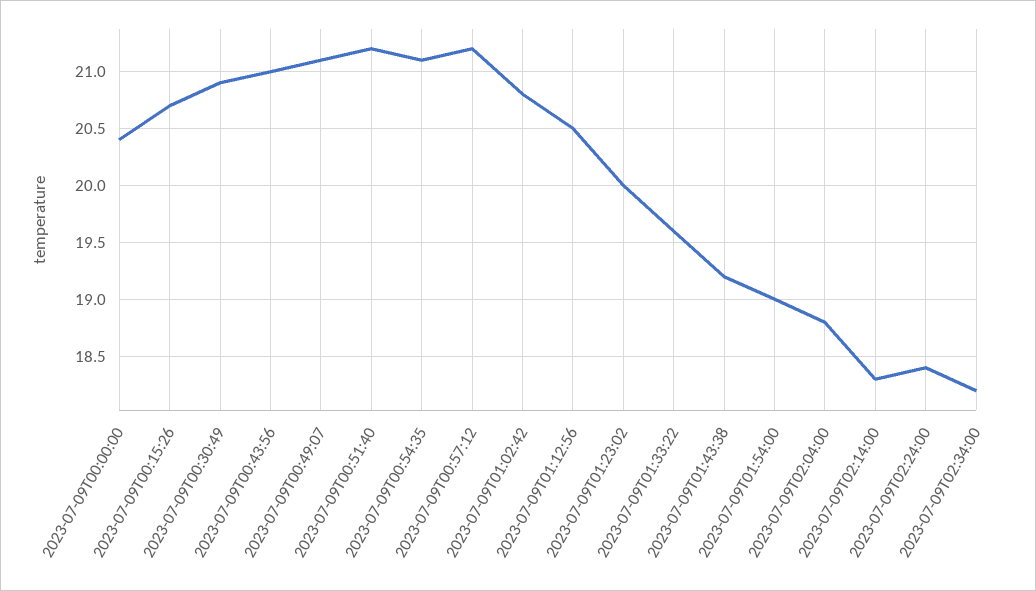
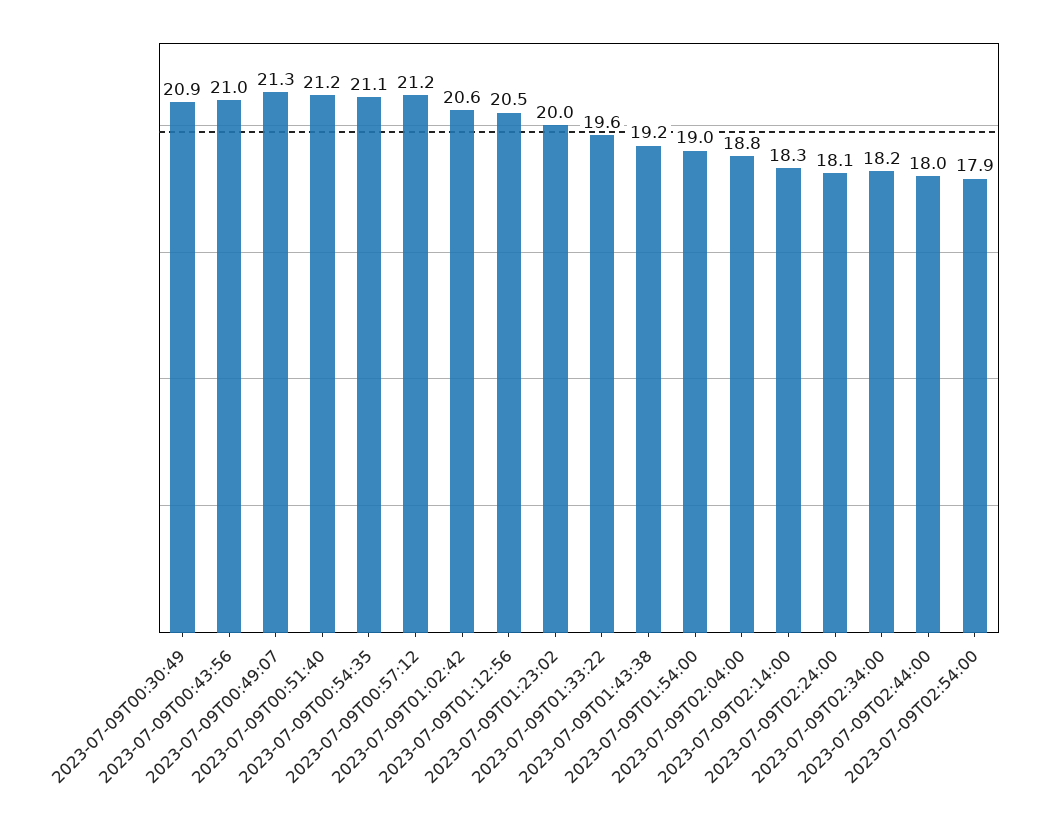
2023-07-09T00:00:00: 20.4 -> none
2023-07-09T00:15:26: 20.7 -> none
2023-07-09T00:49:07: 21.1 -> 21.3
2023-07-09T01:02:42: 20.8 -> 20.6
2023-07-09T02:24:00: 18.4 -> 18.1
2023-07-09T02:44:00: none -> 18
2023-07-09T02:54:00: none -> 17.9

